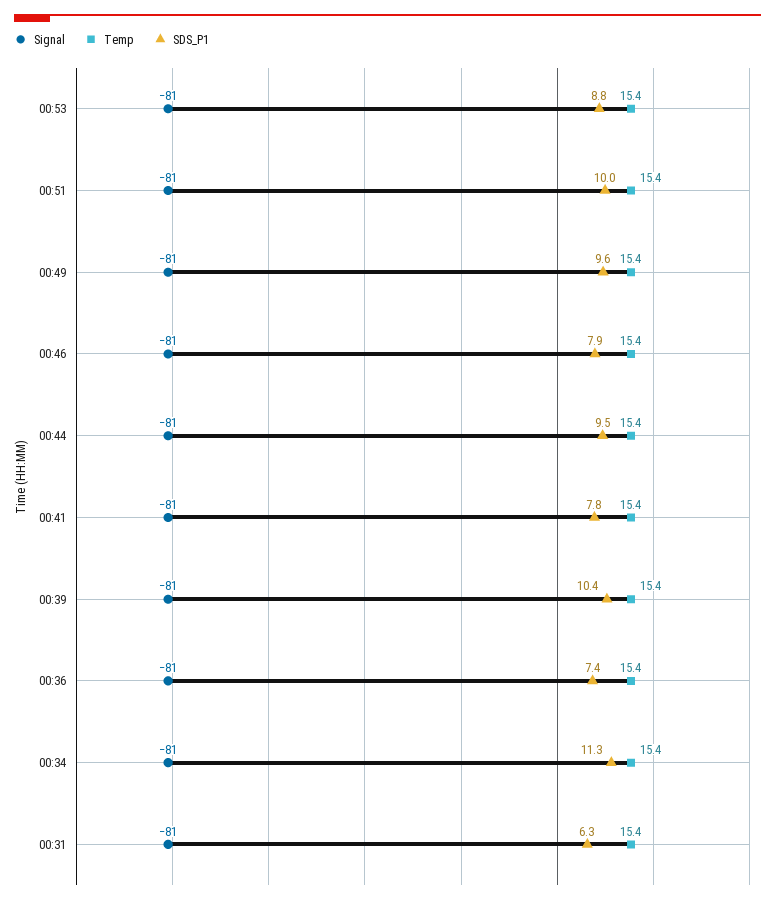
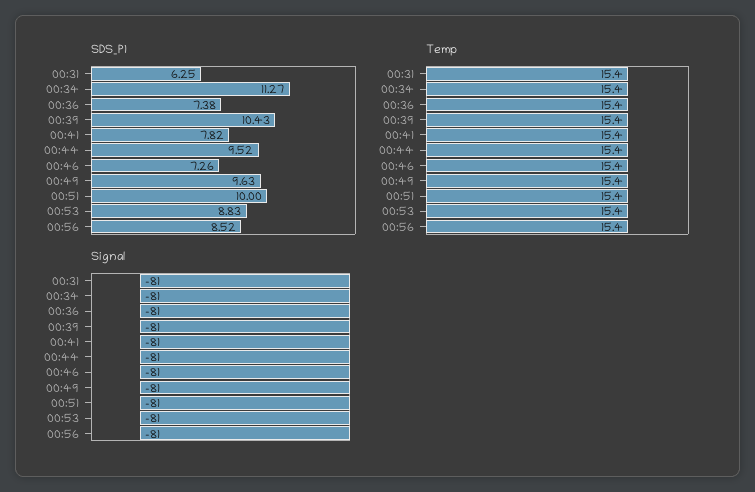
SDS_P1, 00:46: 7.9 -> 7.26
SDS_P1, 00:56: none -> 8.52
Temp, 00:56: none -> 15.4
Signal, 00:56: none -> -81

